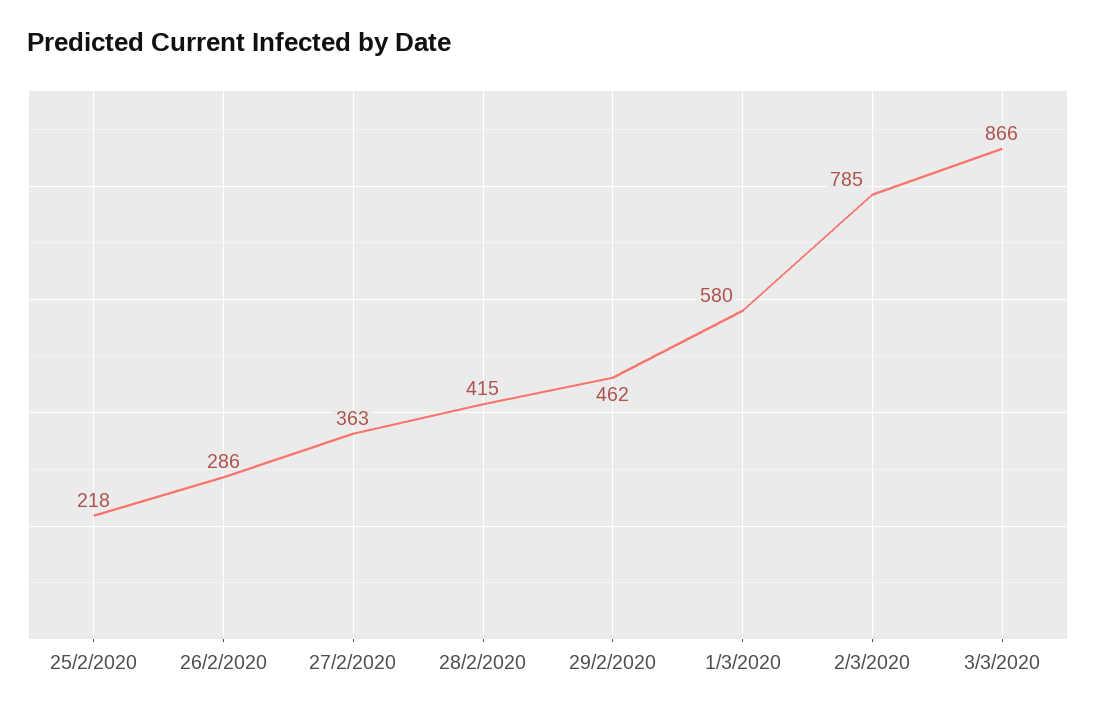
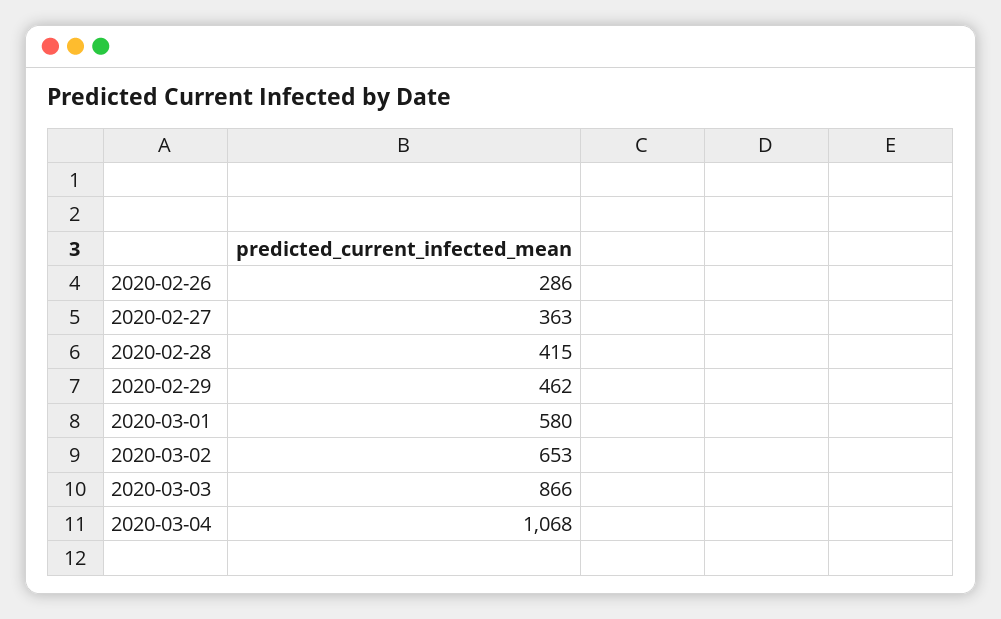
25/2/2020: 218 -> none
2/3/2020: 785 -> 653
2020-03-04: none -> 1068

